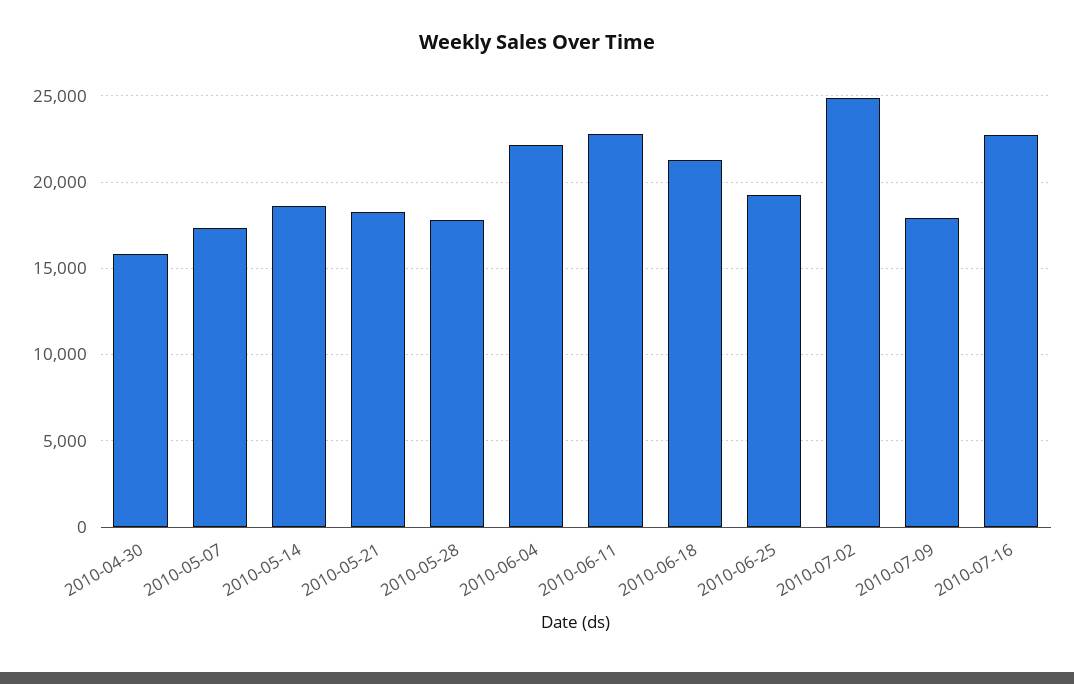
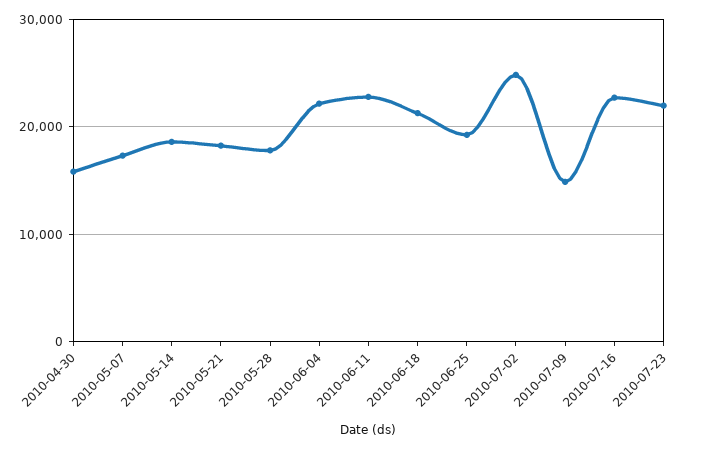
2010-07-09: 18000 -> 15000
2010-07-23: none -> 22000

